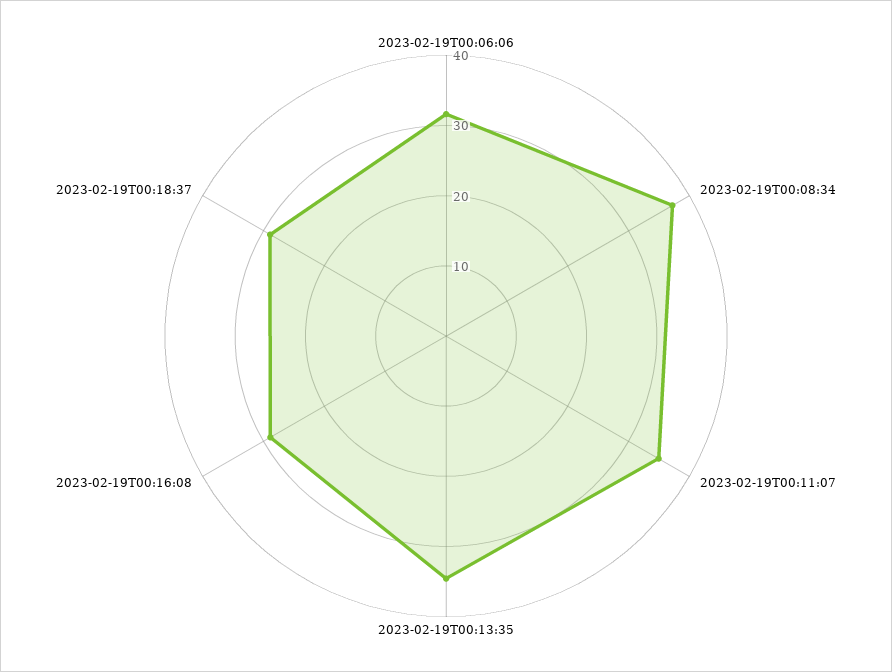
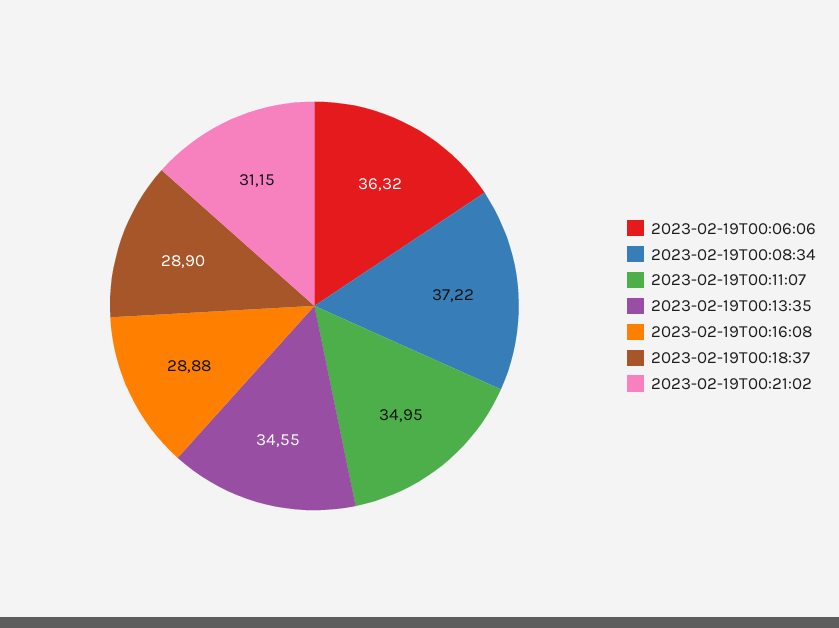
2023-02-19T00:06:06: 32 -> 36.32
2023-02-19T00:21:02: none -> 31.15

